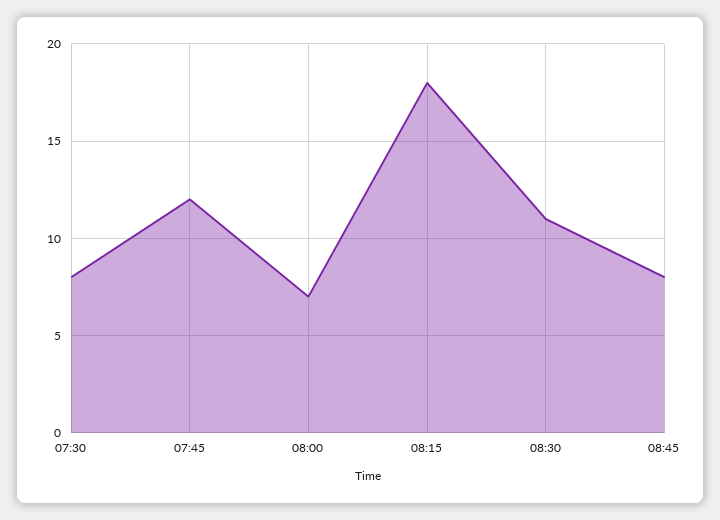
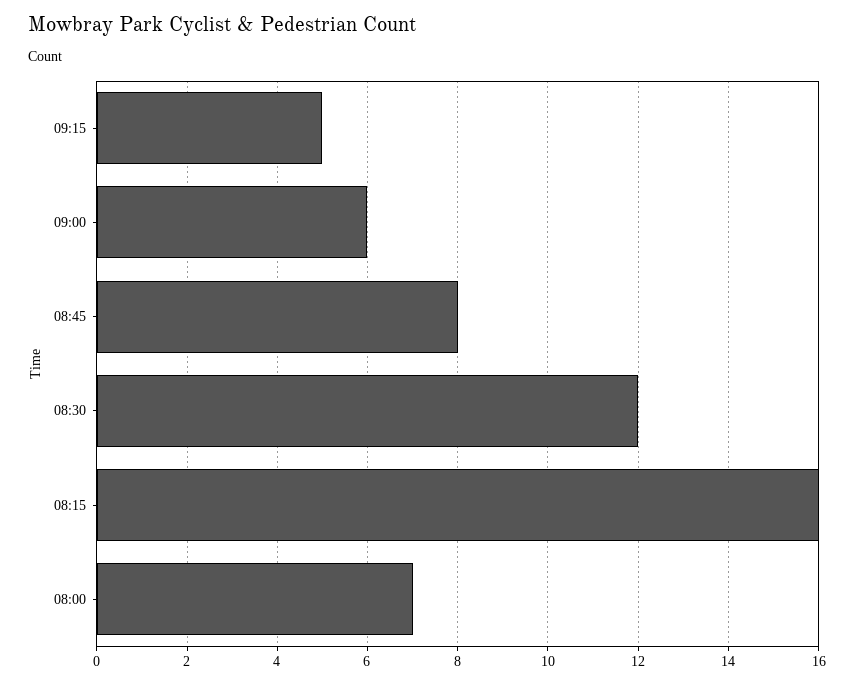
07:30: 8 -> none
07:45: 12 -> none
08:15: 18 -> 16
08:30: 11 -> 12
09:15: none -> 5
09:00: none -> 6

